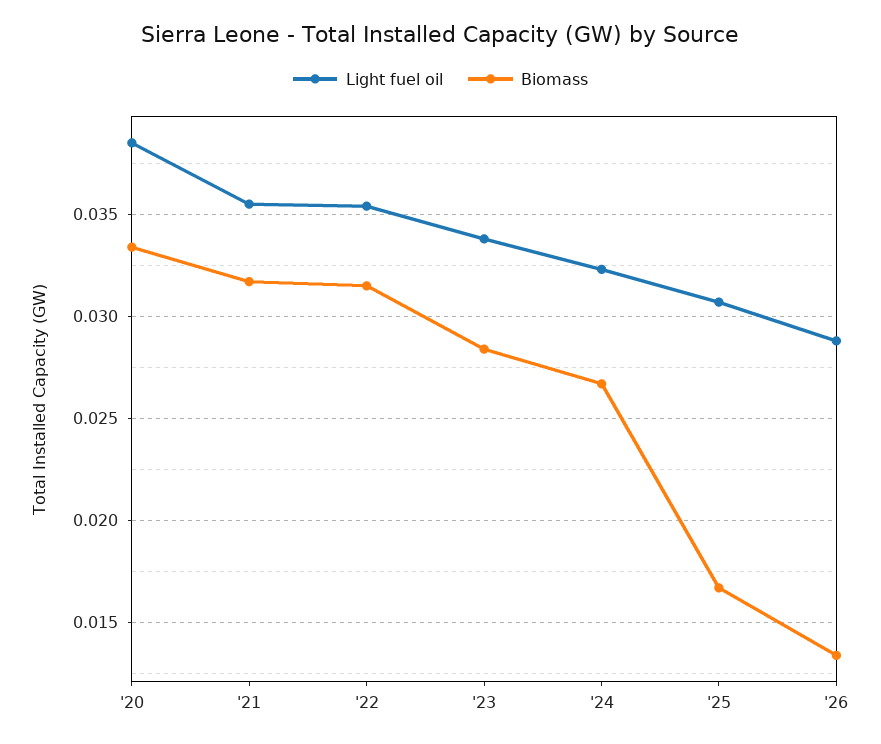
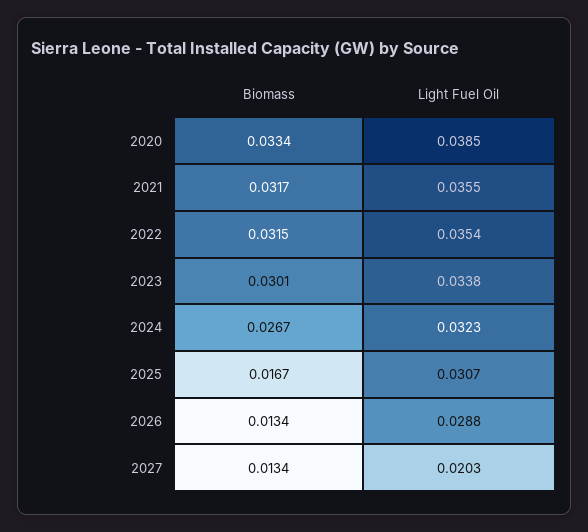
Biomass, '23: 0.0285 -> 0.0301
Biomass, 2027: none -> 0.0134
Light fuel oil, 2027: none -> 0.0203

